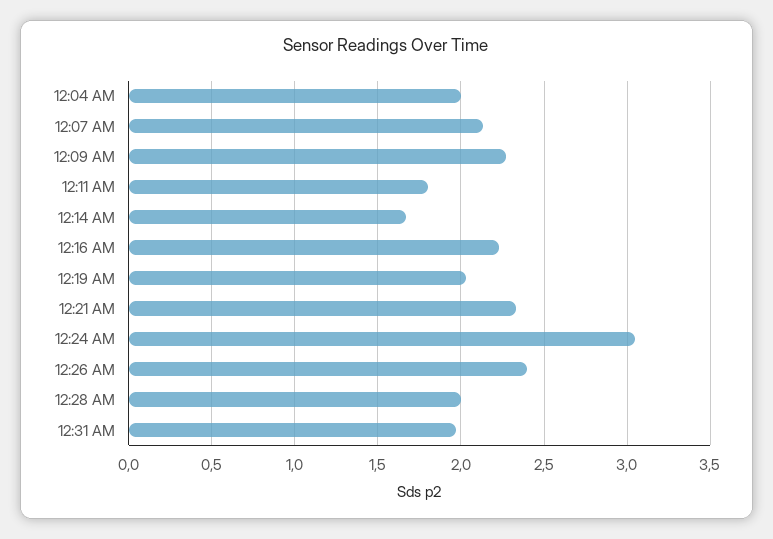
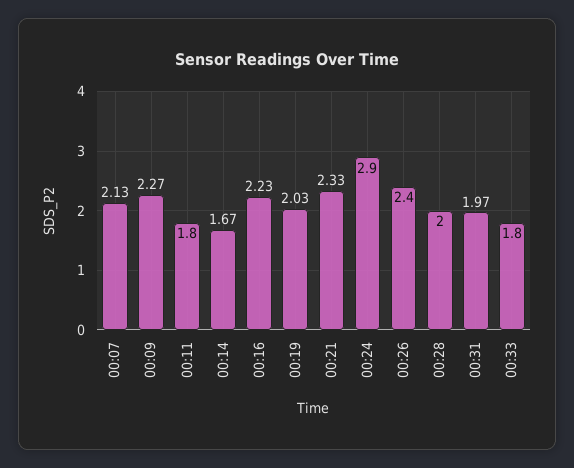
12:04 AM: 2 -> none
12:24 AM: 3.05 -> 2.9
00:33: none -> 1.8

